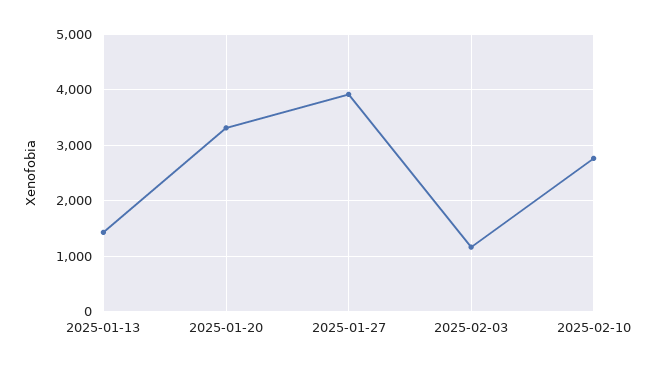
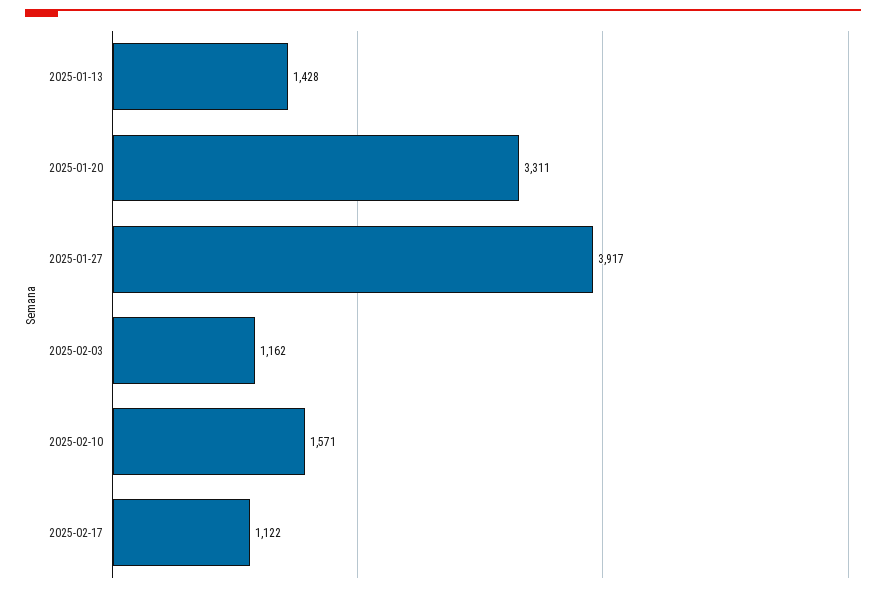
2025-02-10: 2800 -> 1571
2025-02-17: none -> 1122

